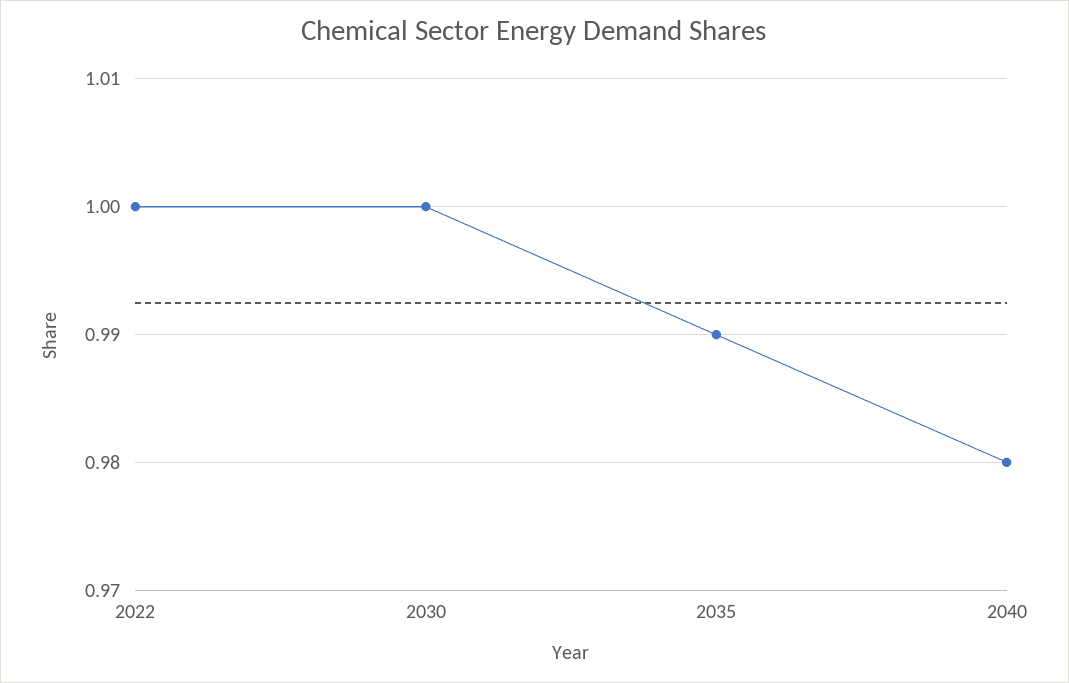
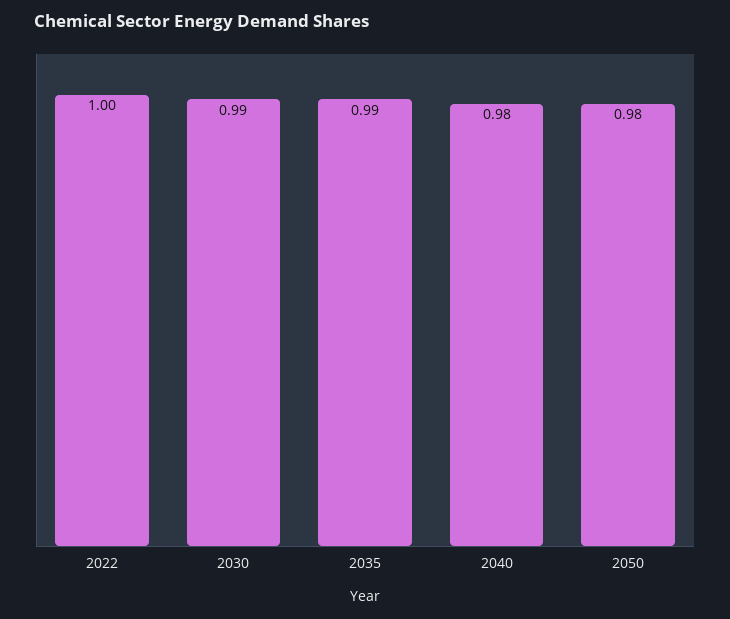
2030: 1 -> 0.99
2050: none -> 0.98

